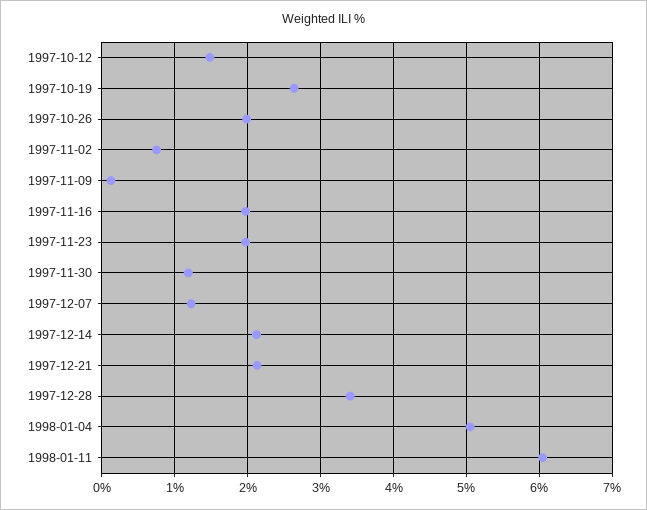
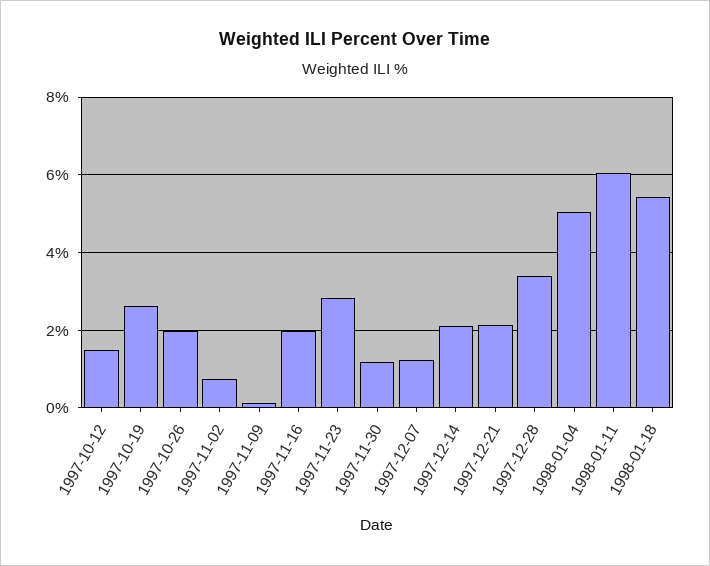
1997-11-23: 2 -> 2.8
1998-01-18: none -> 5.4

